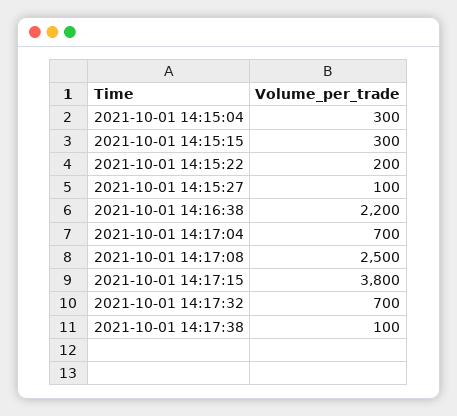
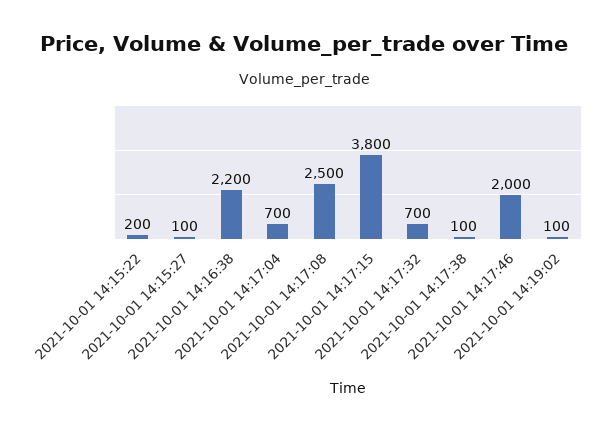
2021-10-01 14:15:04: 300 -> none
2021-10-01 14:15:15: 300 -> none
2021-10-01 14:17:46: none -> 2000
2021-10-01 14:19:02: none -> 100

